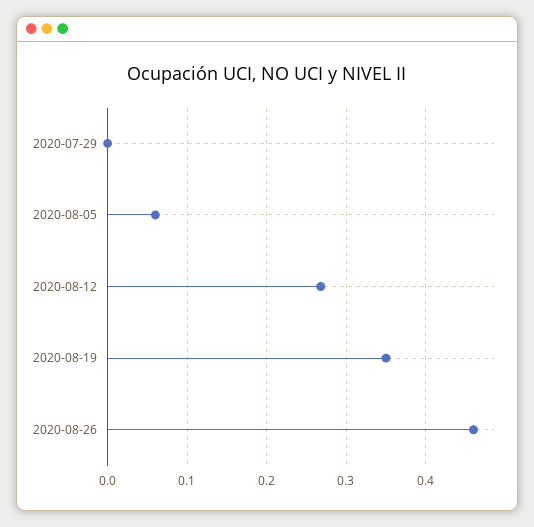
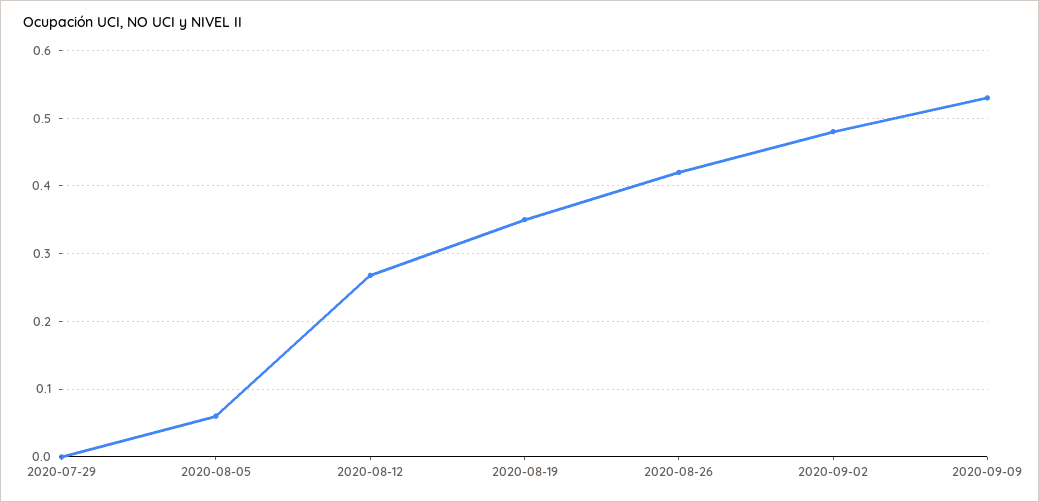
2020-08-26: 0.46 -> 0.42
2020-09-02: none -> 0.48
2020-09-09: none -> 0.53

